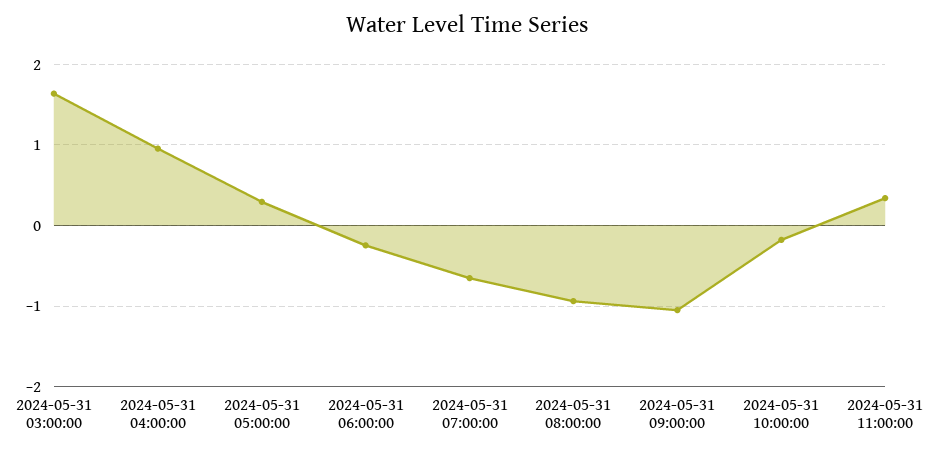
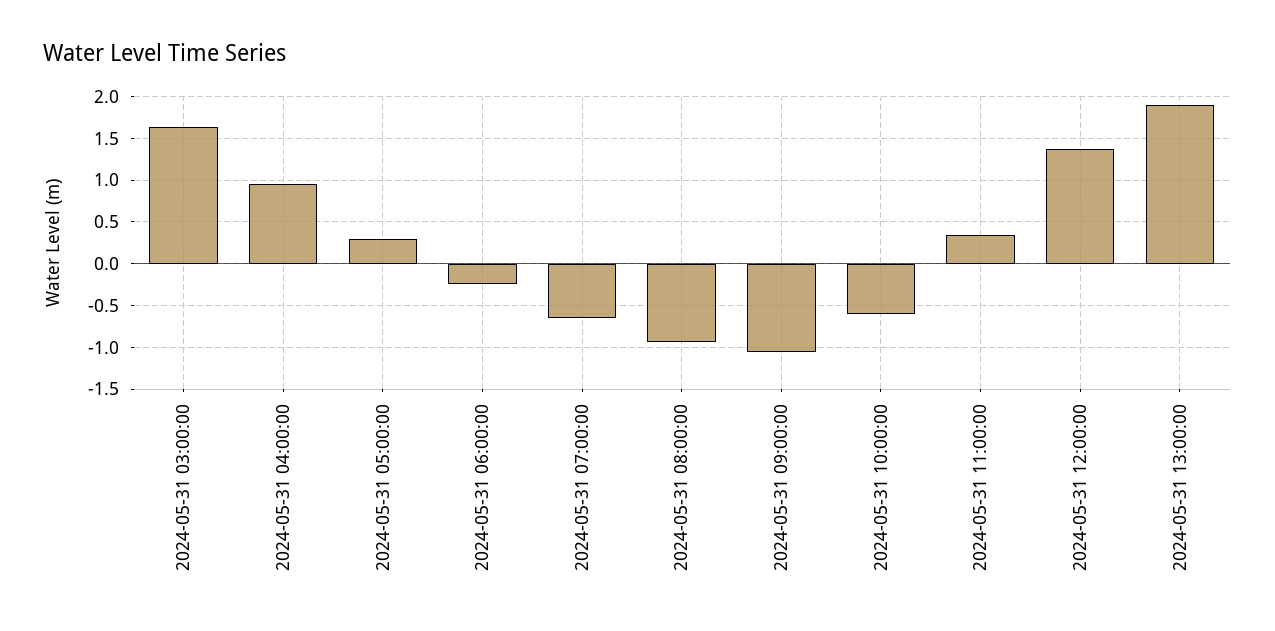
2024-05-31 10:00:00: -0.2 -> -0.6
2024-05-31 12:00:00: none -> 1.4
2024-05-31 13:00:00: none -> 1.9

